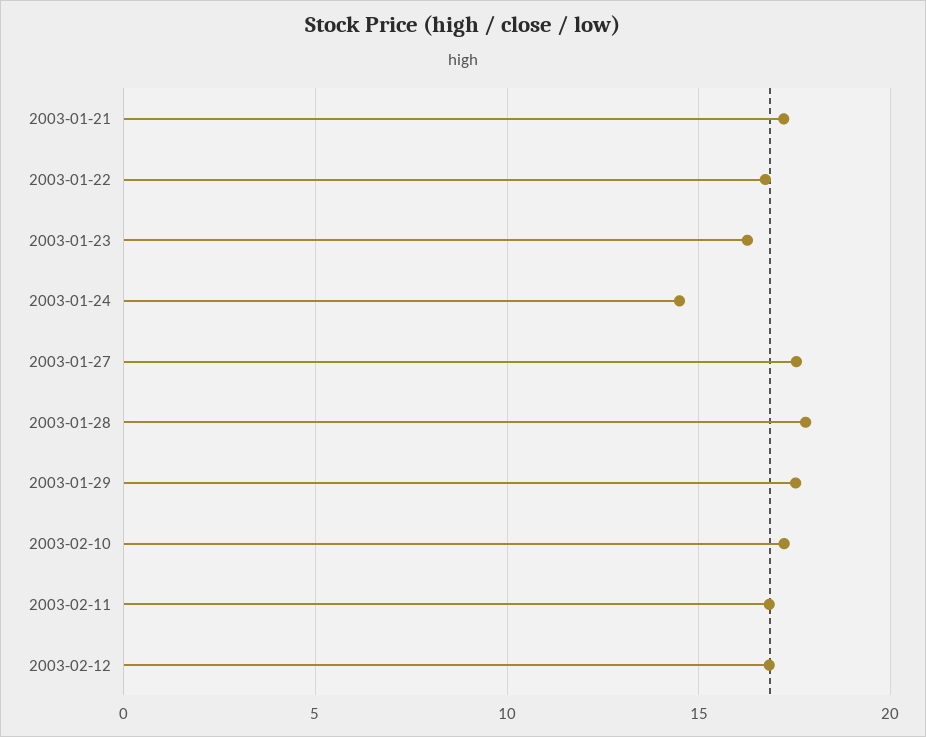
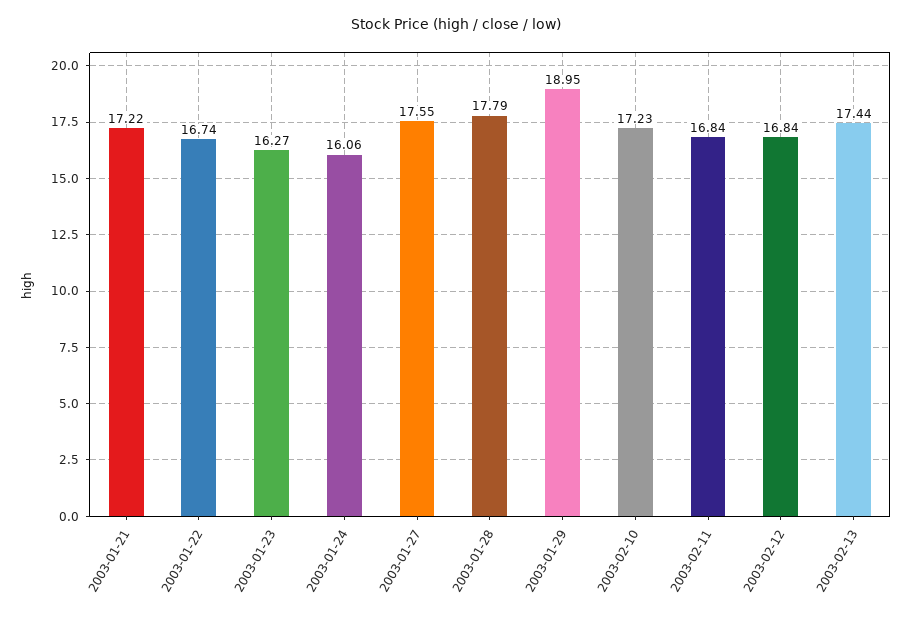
2003-01-24: 14.5 -> 16.06
2003-01-29: 17.5 -> 18.95
2003-02-13: none -> 17.44

